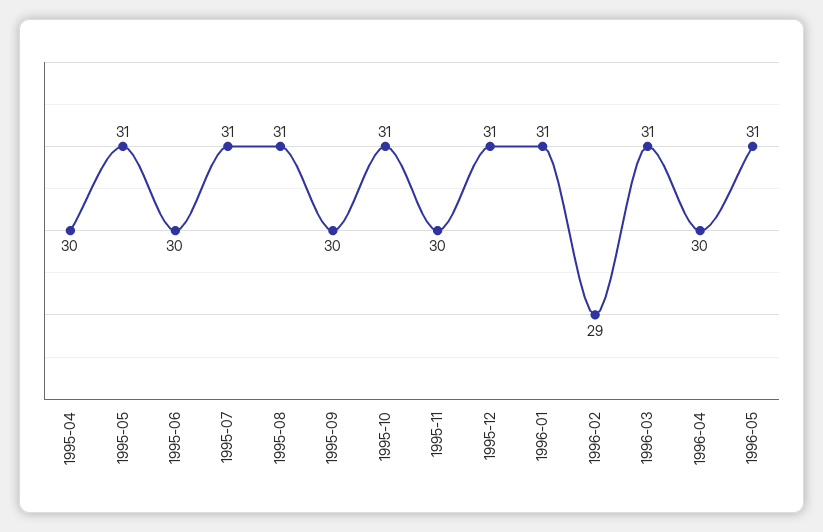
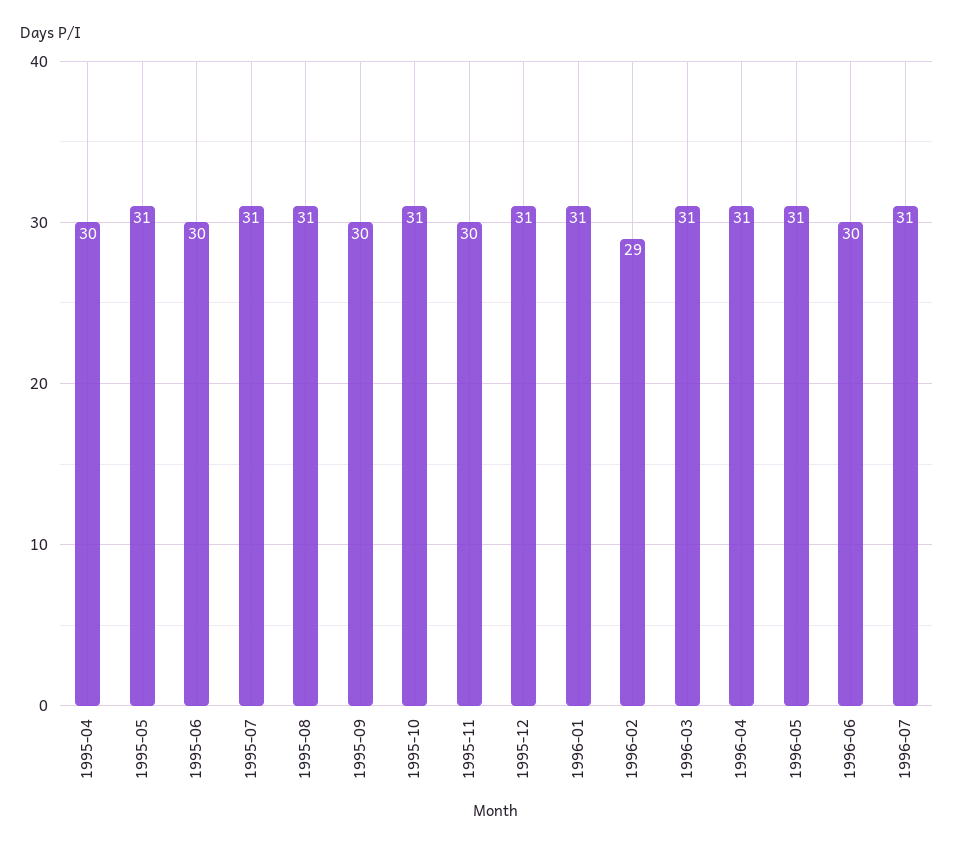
1996-04: 30 -> 31
1996-06: none -> 30
1996-07: none -> 31

